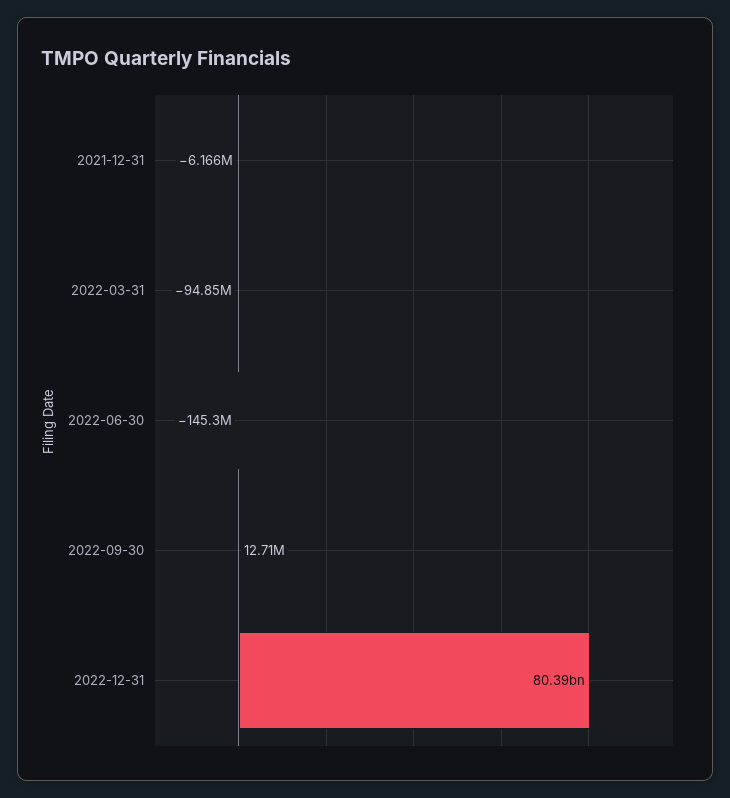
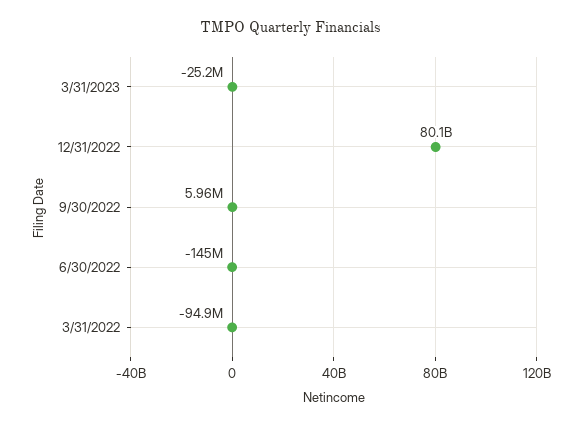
2021-12-31: -6166000 -> none
2022-09-30: 12710000 -> 5960000
2022-12-31: 80390000000 -> 80100000000
3/31/2023: none -> -25200000

